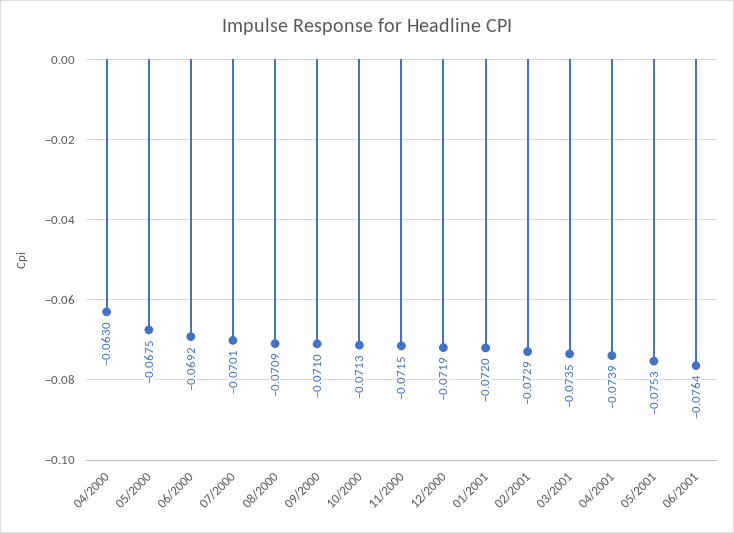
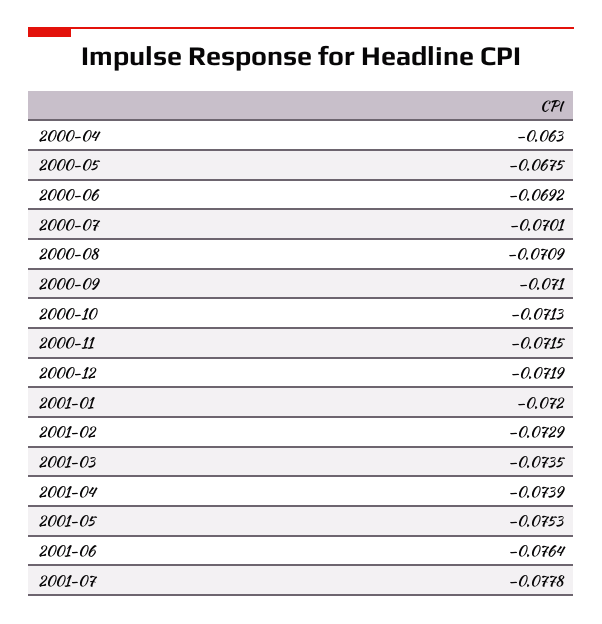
2001-07: none -> -0.0778

